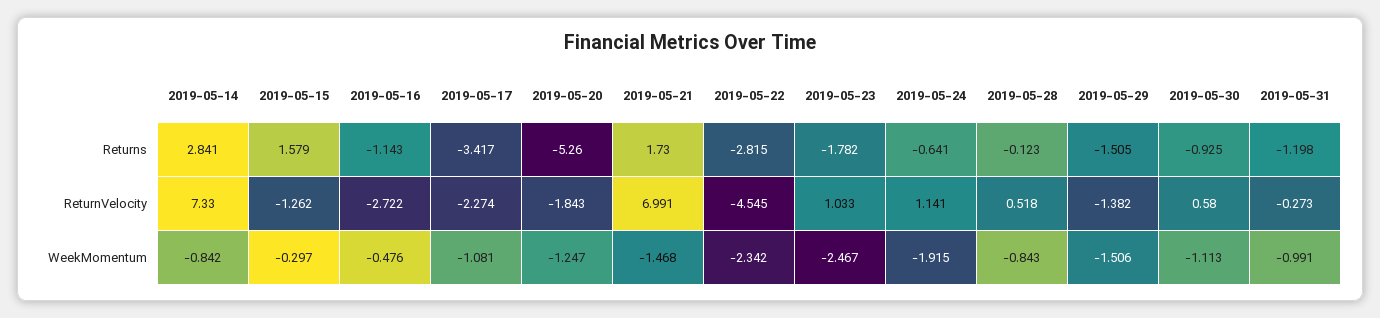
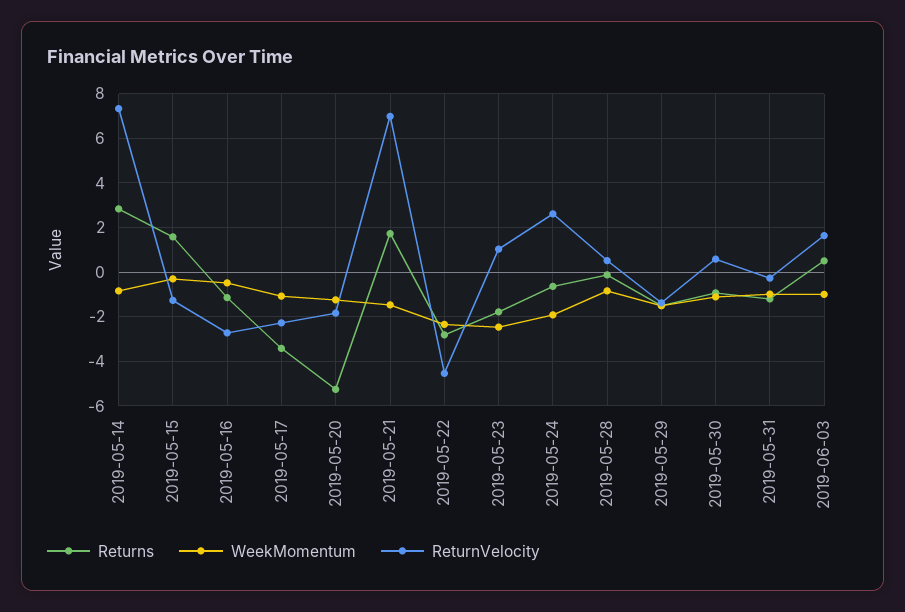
ReturnVelocity, 2019-05-24: 1.141 -> 2.5
Returns, 2019-06-03: none -> 0.5
WeekMomentum, 2019-06-03: none -> -1
ReturnVelocity, 2019-06-03: none -> 1.5

